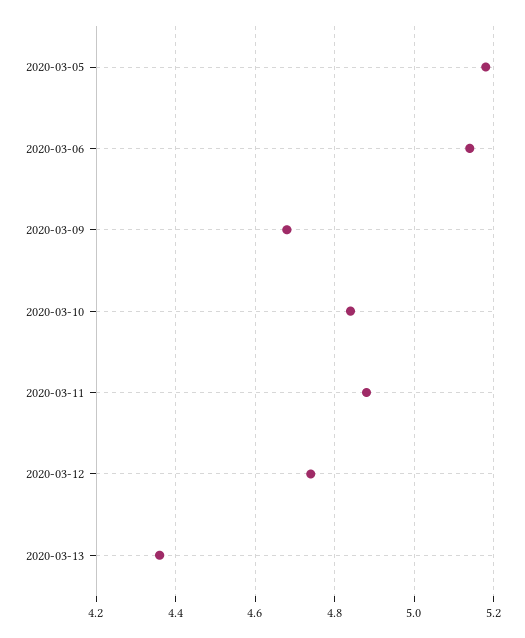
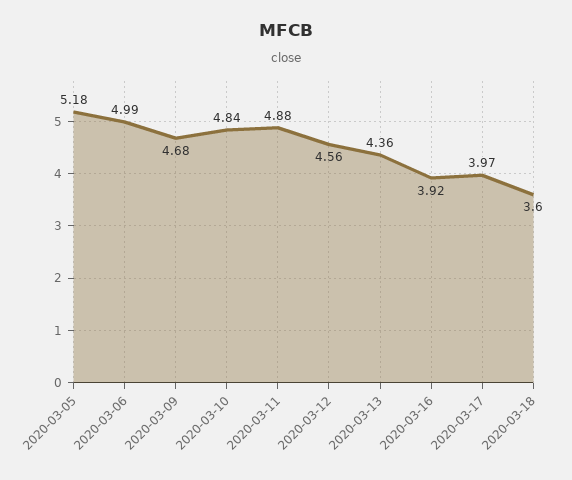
2020-03-06: 5.15 -> 4.99
2020-03-12: 4.75 -> 4.56
2020-03-16: none -> 3.92
2020-03-17: none -> 3.97
2020-03-18: none -> 3.6

